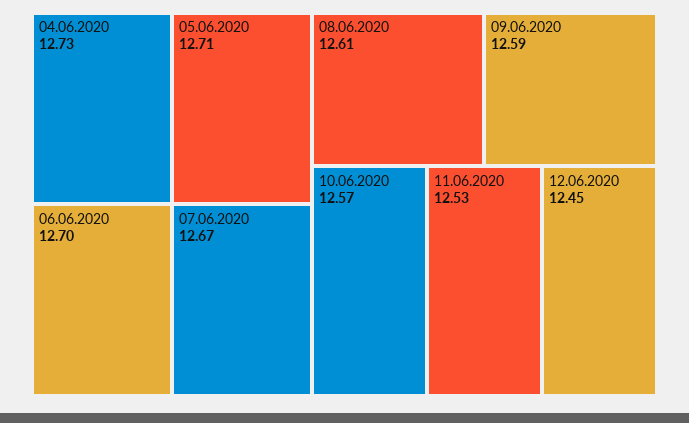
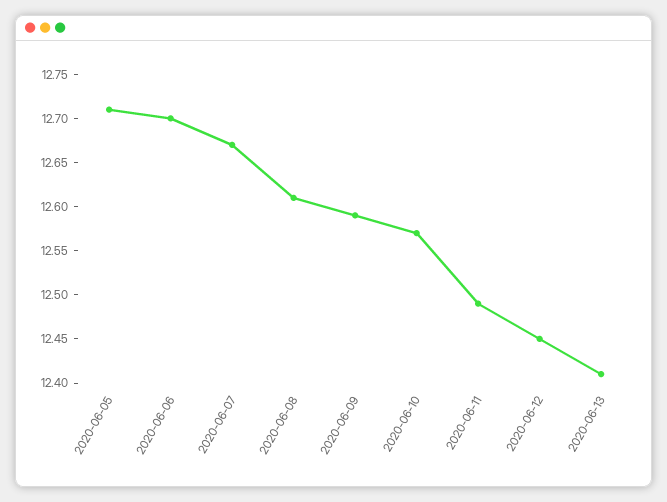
04.06.2020: 12.73 -> none
11.06.2020: 12.53 -> 12.49
2020-06-13: none -> 12.41

